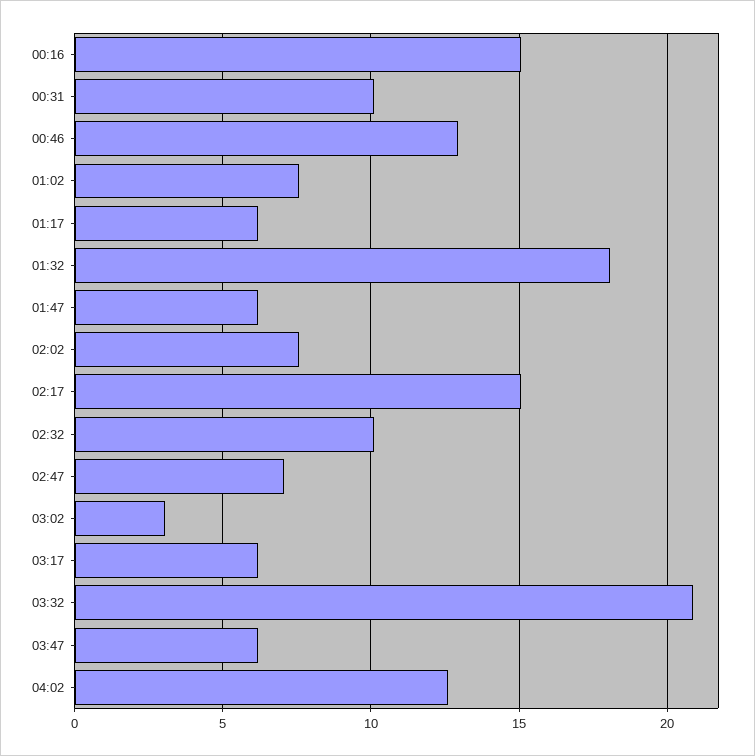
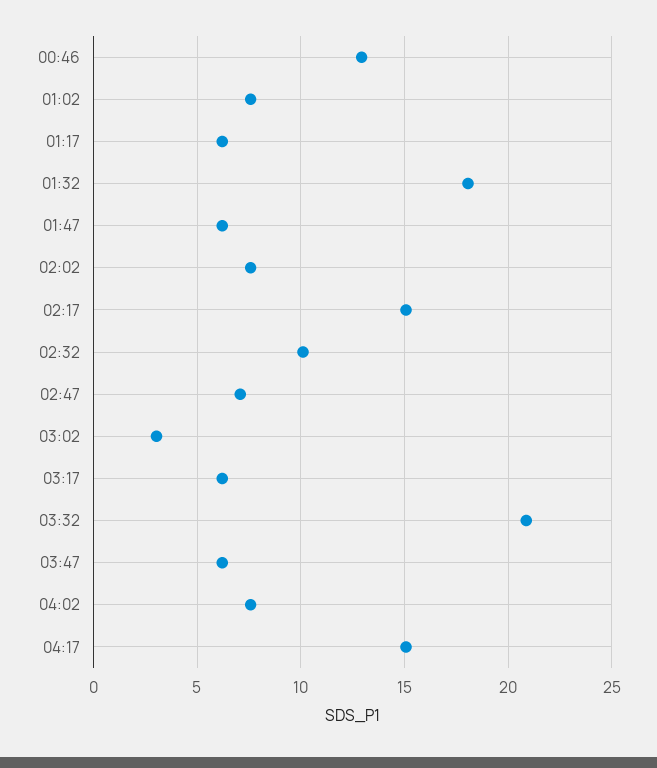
00:16: 15 -> none
00:31: 10 -> none
04:02: 12.5 -> 7.5
04:17: none -> 15

